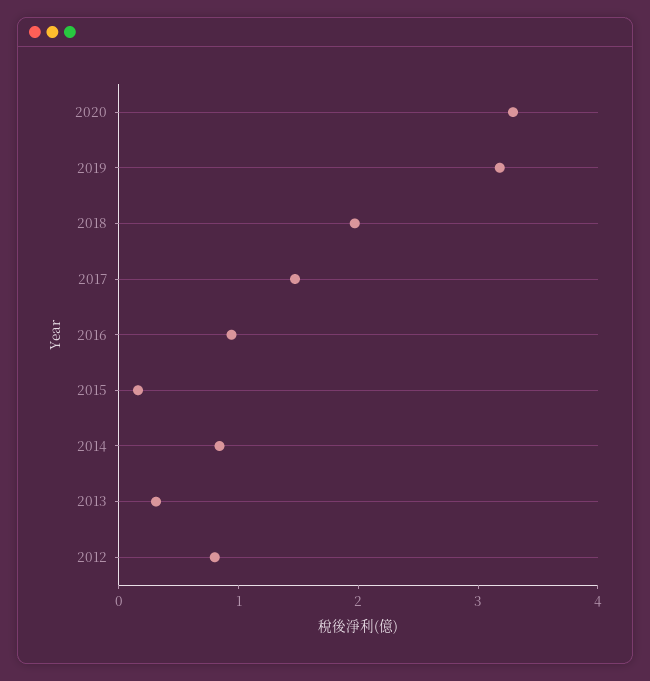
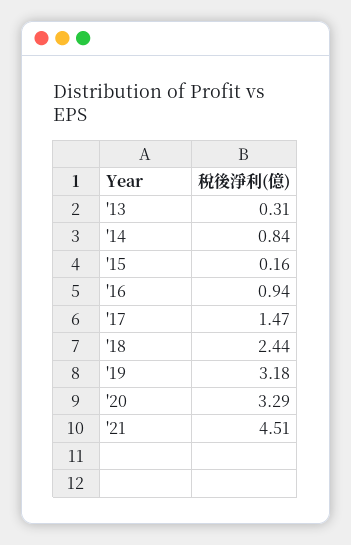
2018: 2 -> 2.44
2012: 0.8 -> none
'21: none -> 4.51

